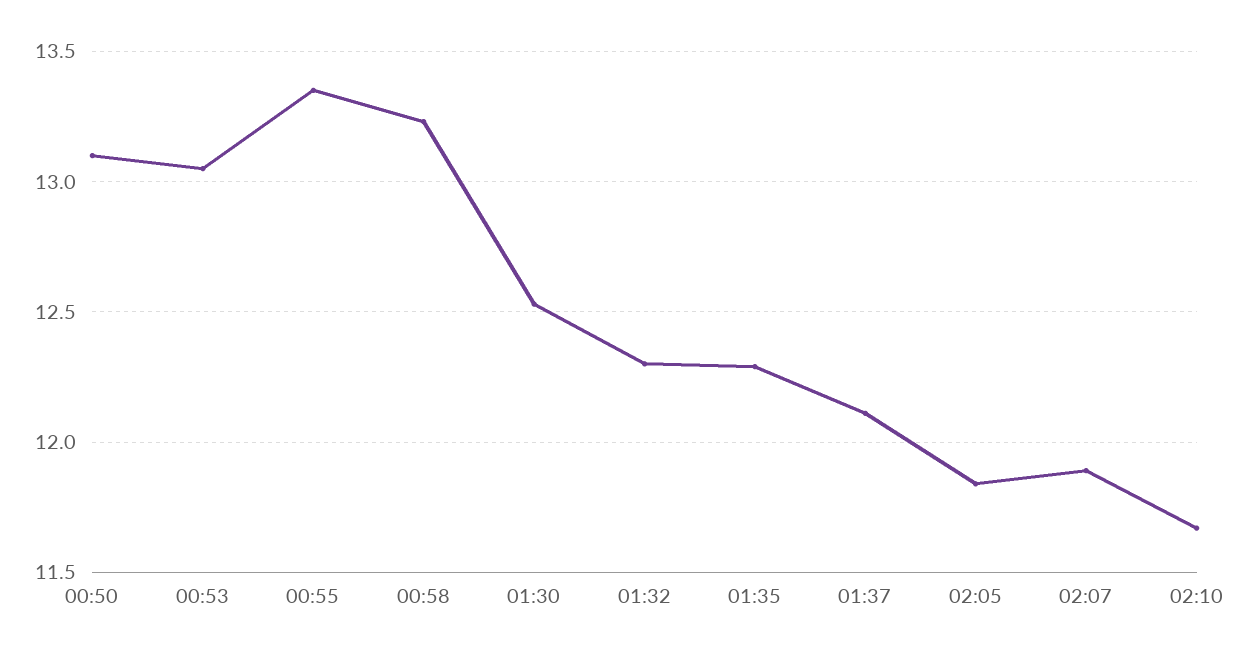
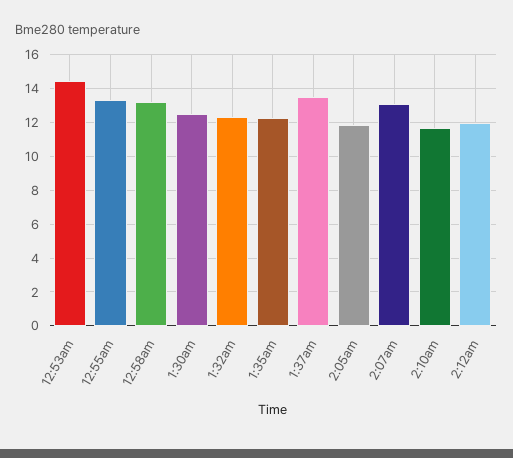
00:50: 13.1 -> none
00:53: 13.05 -> 14.5
01:37: 12.1 -> 13.5
02:07: 11.9 -> 13
2:12am: none -> 12

